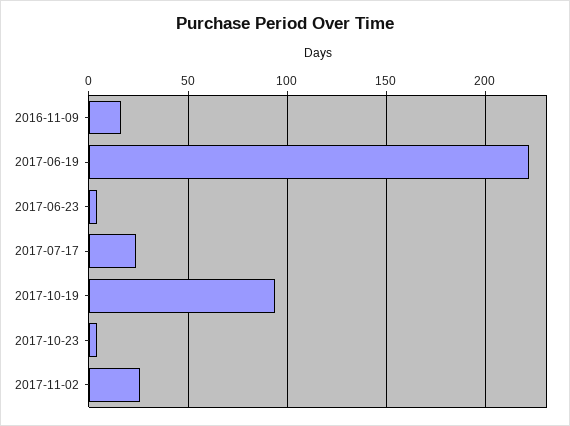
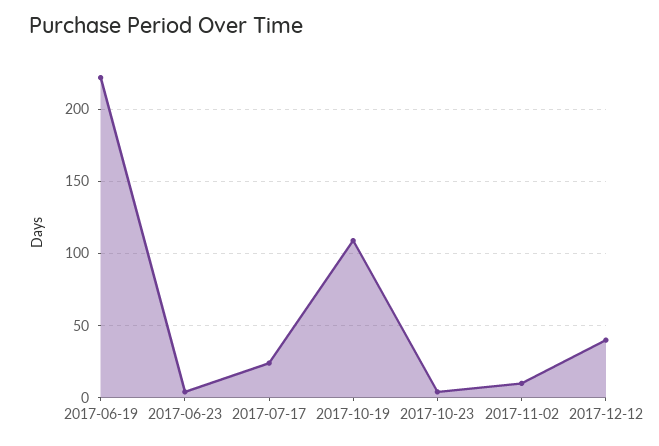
2016-11-09: 15 -> none
2017-10-19: 95 -> 110
2017-11-02: 25 -> 10
2017-12-12: none -> 40

